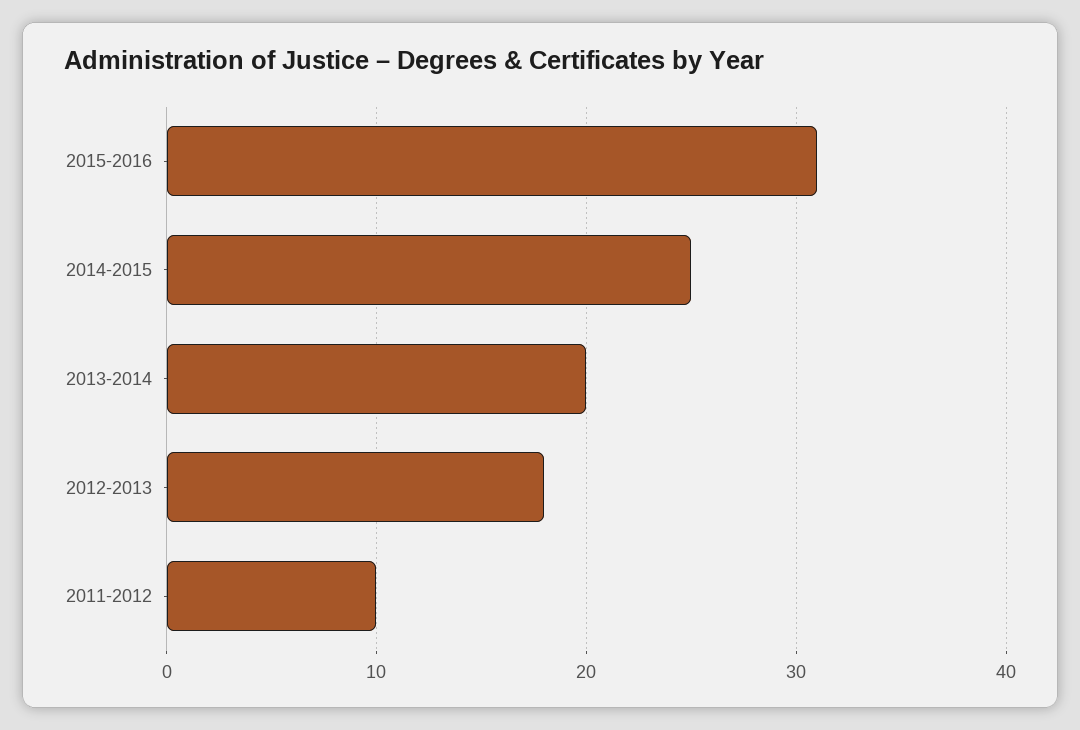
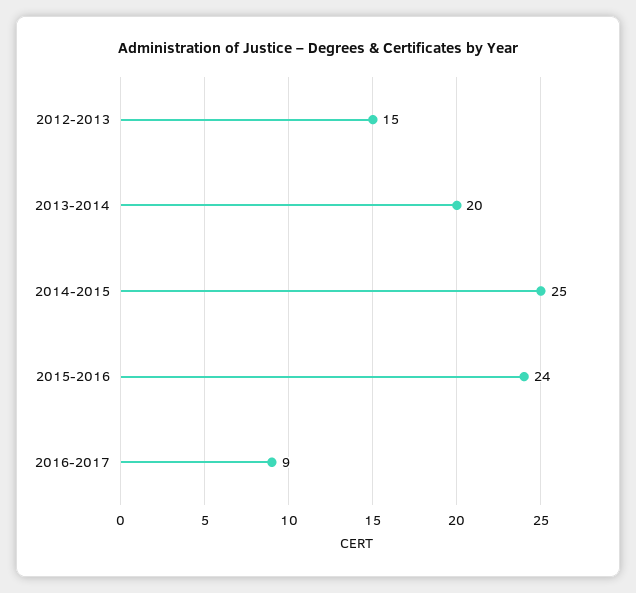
2015-2016: 31 -> 24
2012-2013: 18 -> 15
2011-2012: 10 -> none
2016-2017: none -> 9

